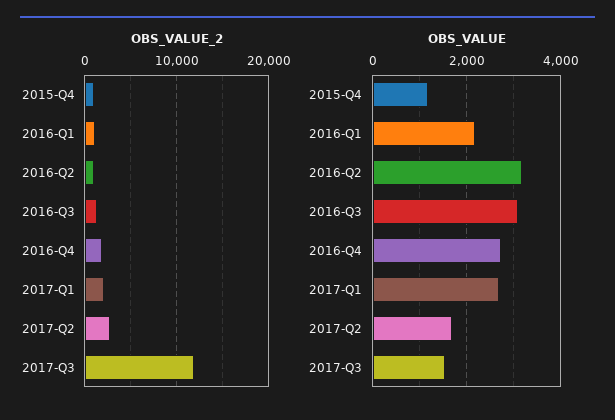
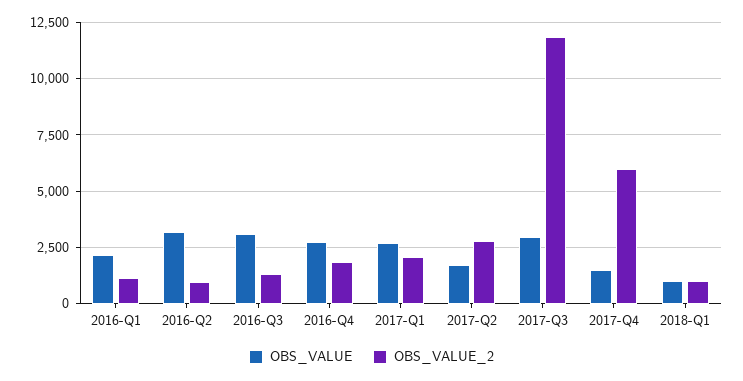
OBS_VALUE_2, 2015-Q4: 1000 -> none
OBS_VALUE, 2015-Q4: 1200 -> none
OBS_VALUE, 2017-Q3: 1600 -> 3000
OBS_VALUE, 2017-Q4: none -> 1500
OBS_VALUE_2, 2017-Q4: none -> 6000
OBS_VALUE, 2018-Q1: none -> 1000
OBS_VALUE_2, 2018-Q1: none -> 1000

